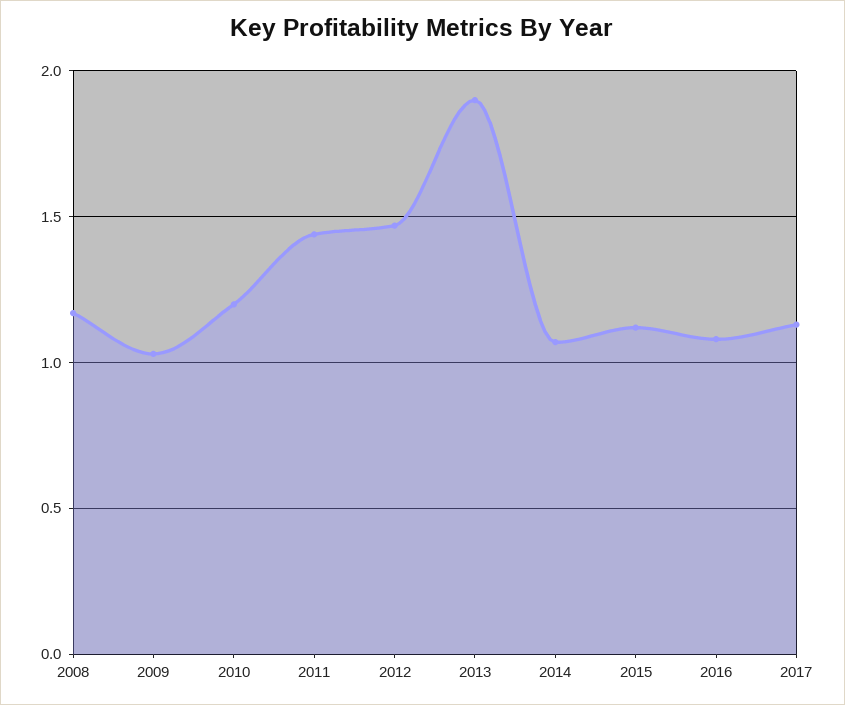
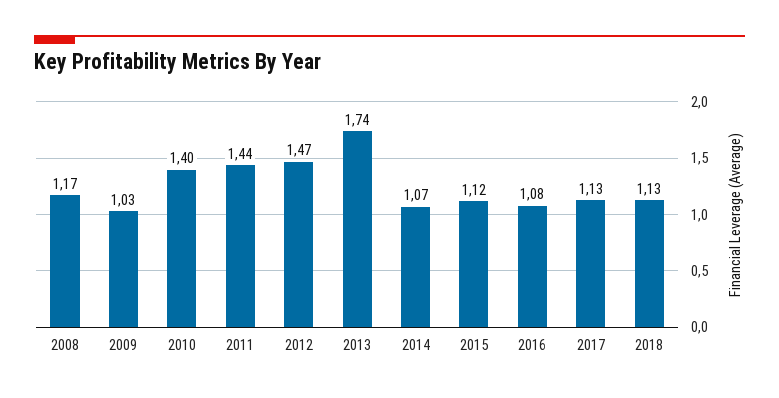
2010: 1.2 -> 1.4
2013: 1.9 -> 1.74
2018: none -> 1.13

